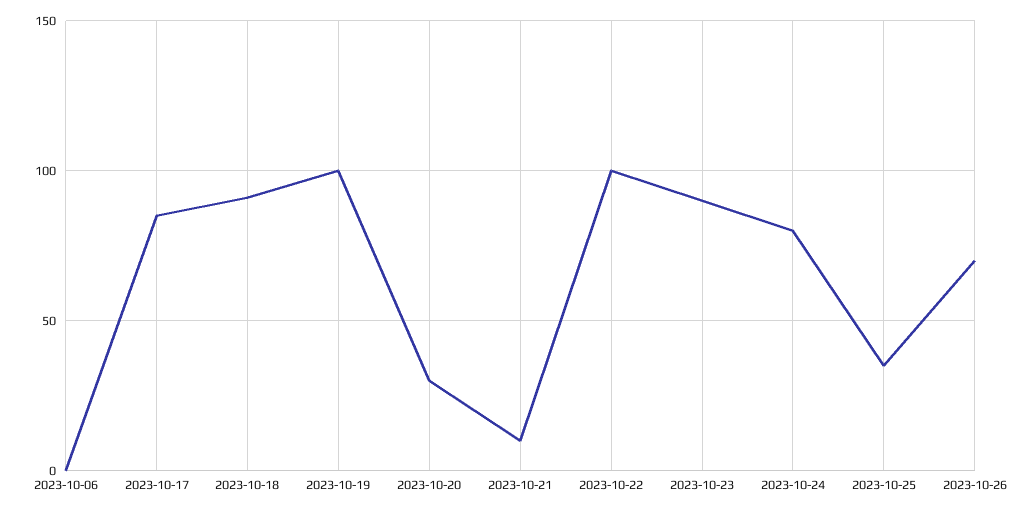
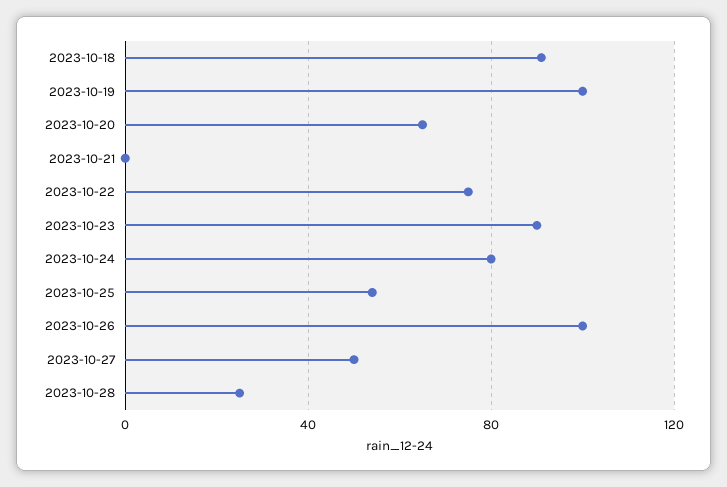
2023-10-06: 0 -> none
2023-10-17: 85 -> none
2023-10-20: 30 -> 65
2023-10-21: 10 -> 0
2023-10-22: 100 -> 75
2023-10-25: 35 -> 55
2023-10-26: 70 -> 100
2023-10-27: none -> 50
2023-10-28: none -> 25

